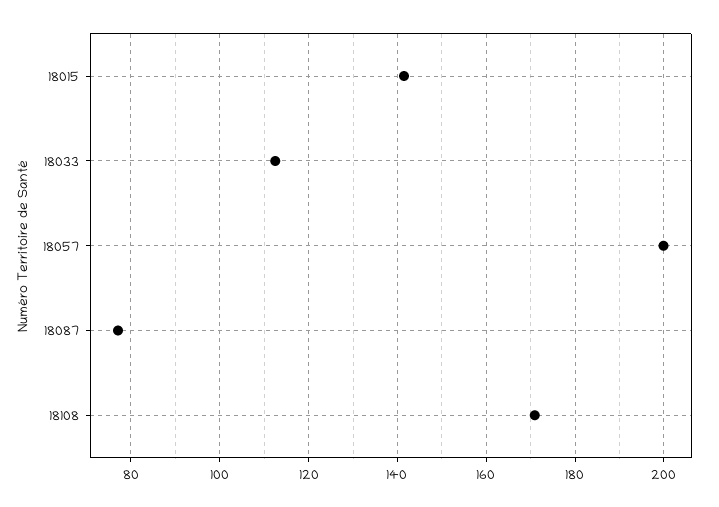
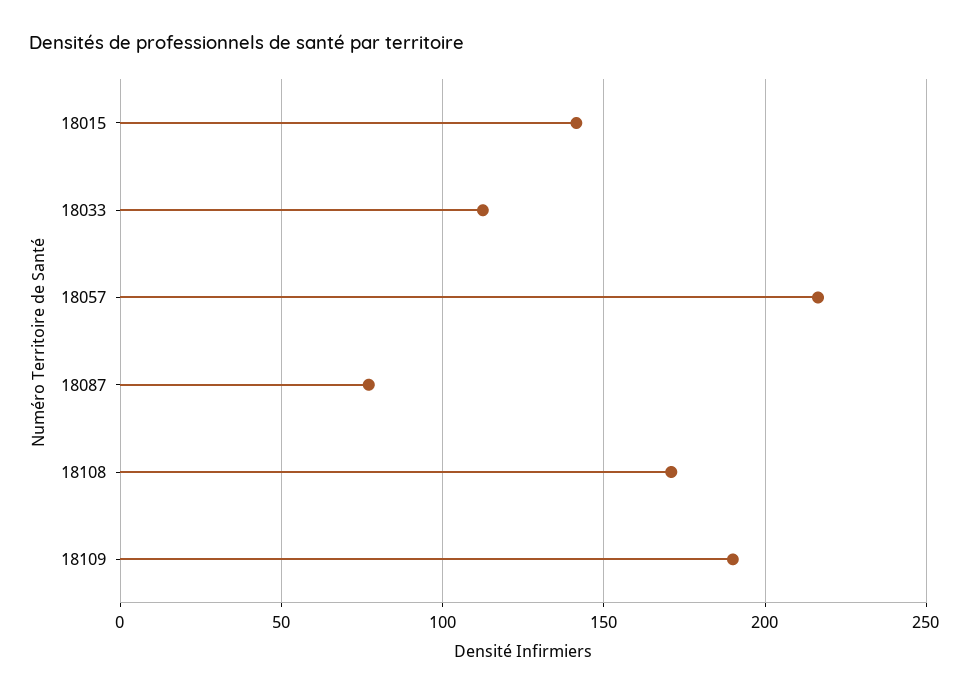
18057: 200 -> 215
18109: none -> 190

